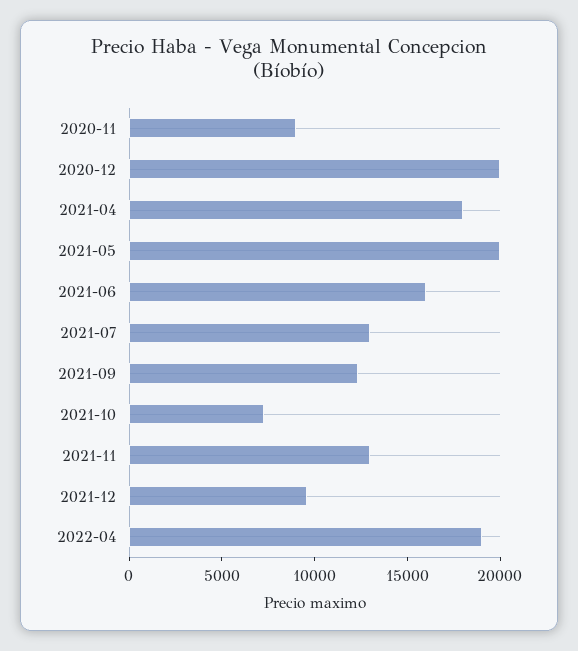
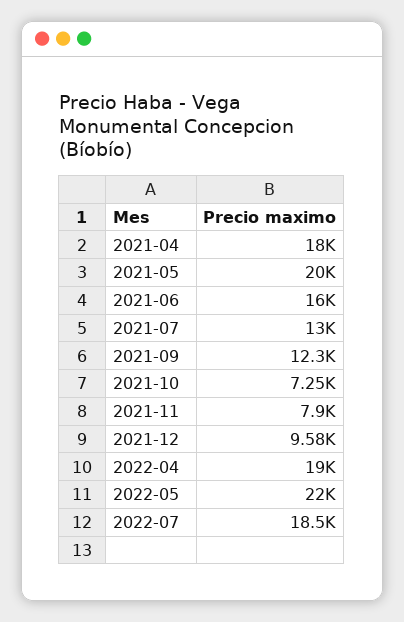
2020-11: 9000 -> none
2020-12: 20000 -> none
2021-11: 13000 -> 7900
2022-05: none -> 22000
2022-07: none -> 18500

